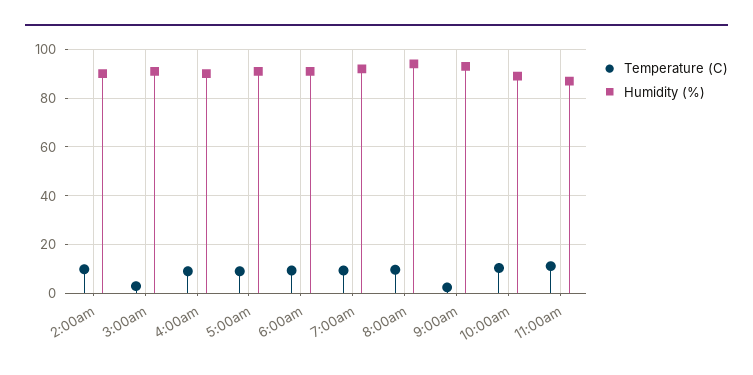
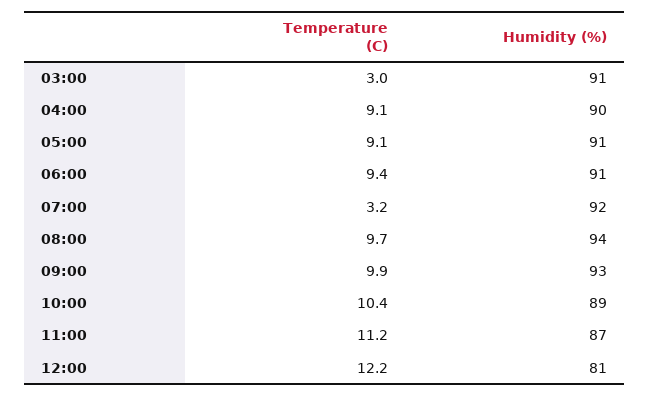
Temperature (C), 2:00am: 10 -> none
Humidity (%), 2:00am: 90 -> none
Temperature (C), 7:00am: 10 -> 3.2
Temperature (C), 9:00am: 2.5 -> 9.9
Temperature (C), 12:00: none -> 12.2
Humidity (%), 12:00: none -> 81

